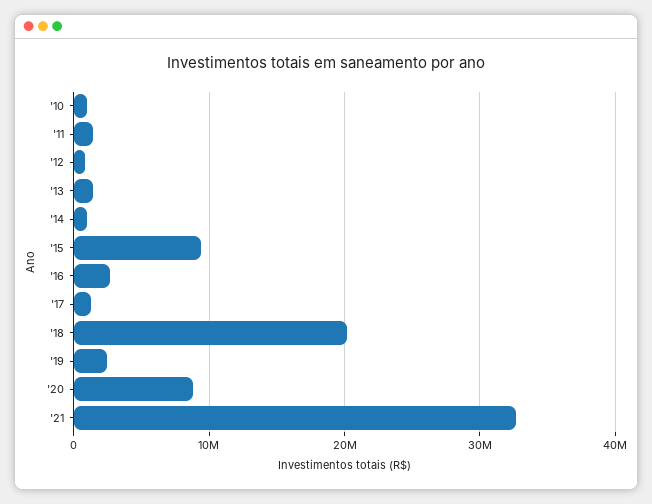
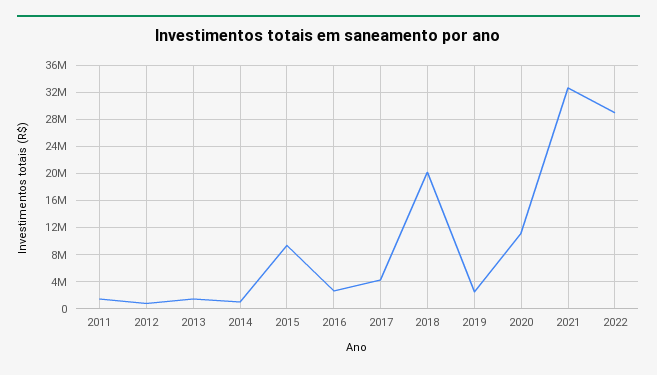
'10: 1000000 -> none
'17: 1000000 -> 4000000
'20: 9000000 -> 11000000
2022: none -> 29000000

